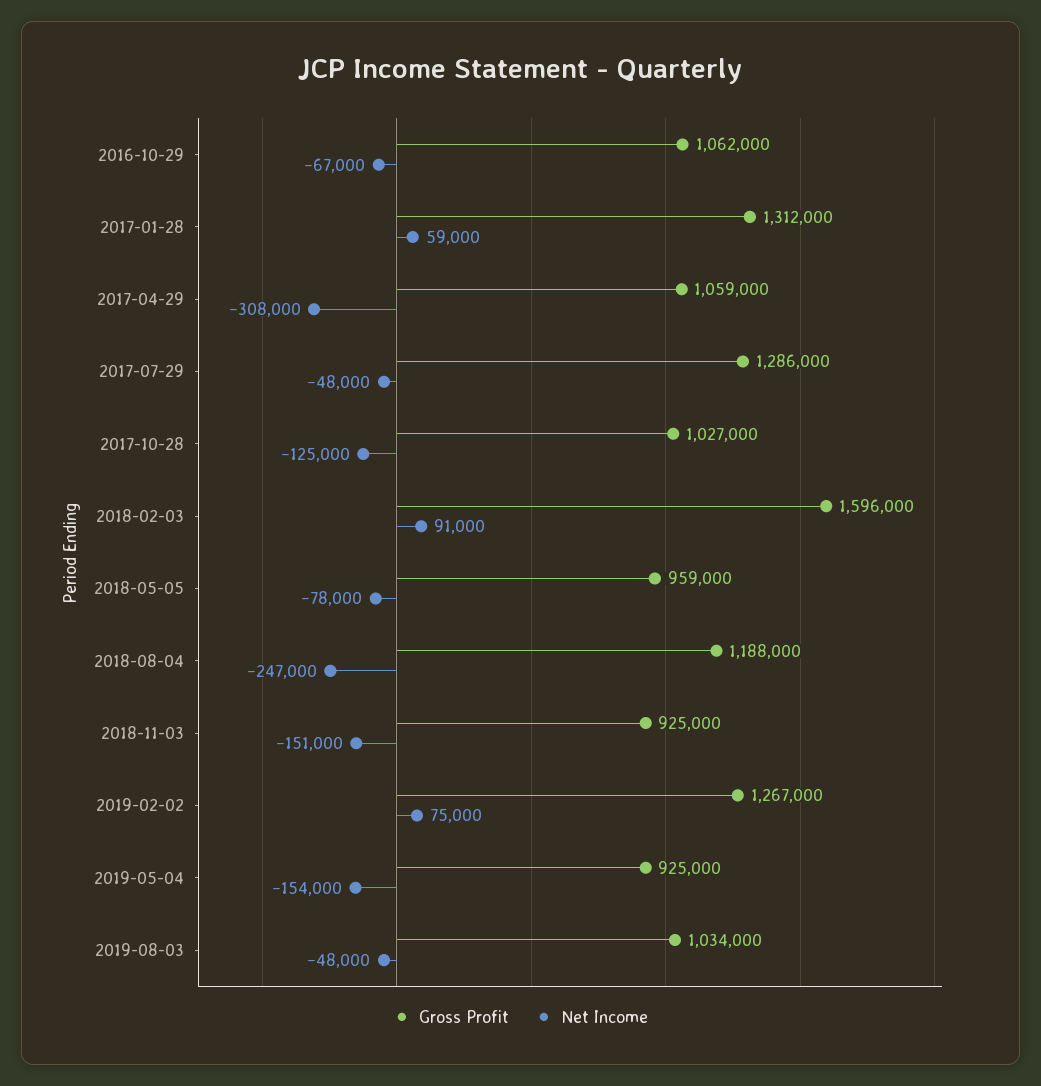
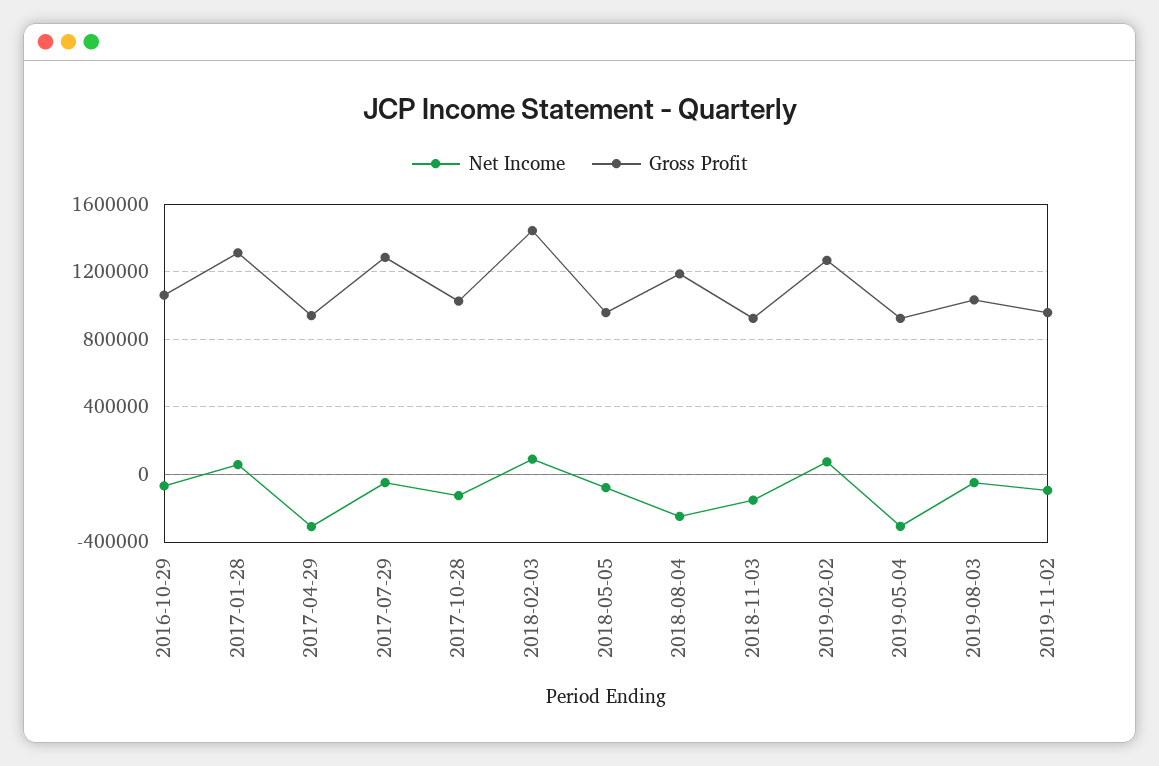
Gross Profit, 2017-04-29: 1059000 -> 950000
Gross Profit, 2018-02-03: 1596000 -> 1450000
Net Income, 2019-05-04: -154000 -> -300000
Net Income, 2019-11-02: none -> -100000
Gross Profit, 2019-11-02: none -> 950000

